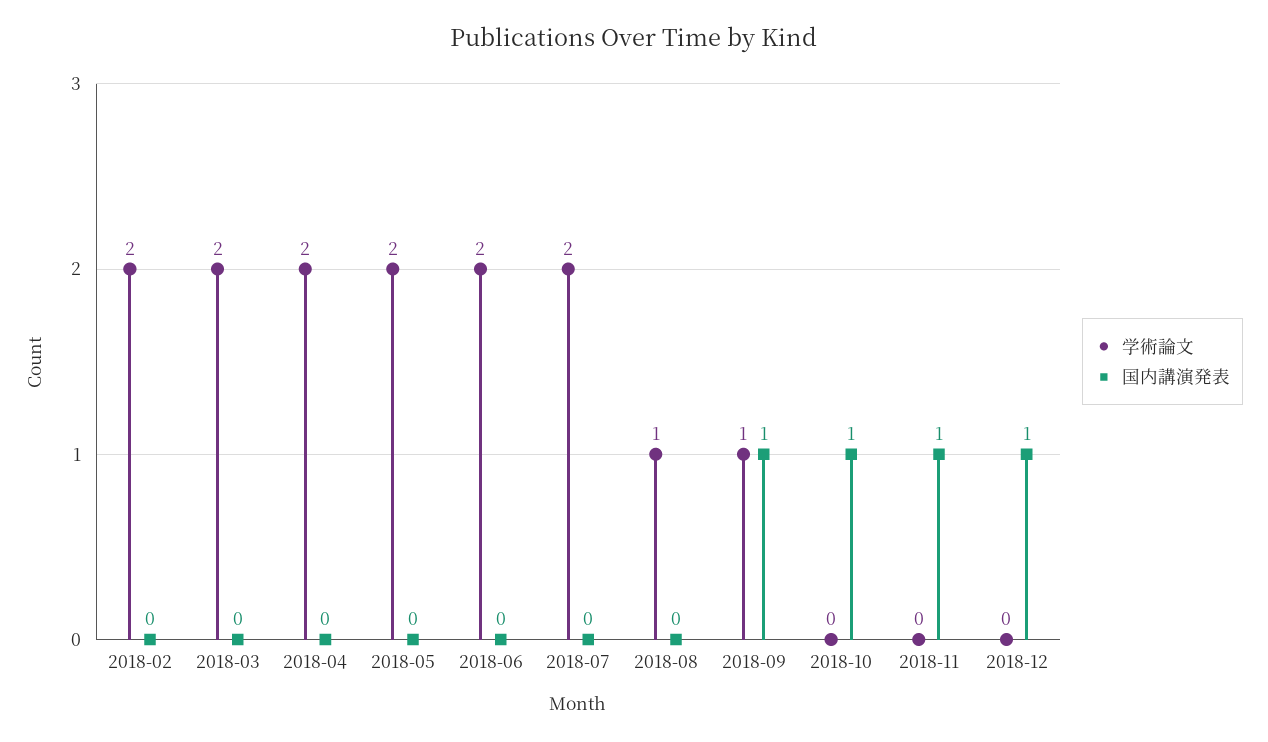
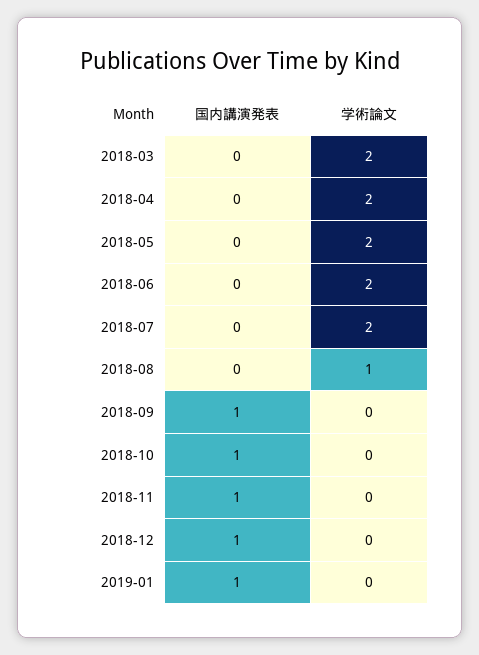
学術論文, 2018-02: 2 -> none
国内講演発表, 2018-02: 0 -> none
学術論文, 2018-09: 1 -> 0
国内講演発表, 2019-01: none -> 1
学術論文, 2019-01: none -> 0

